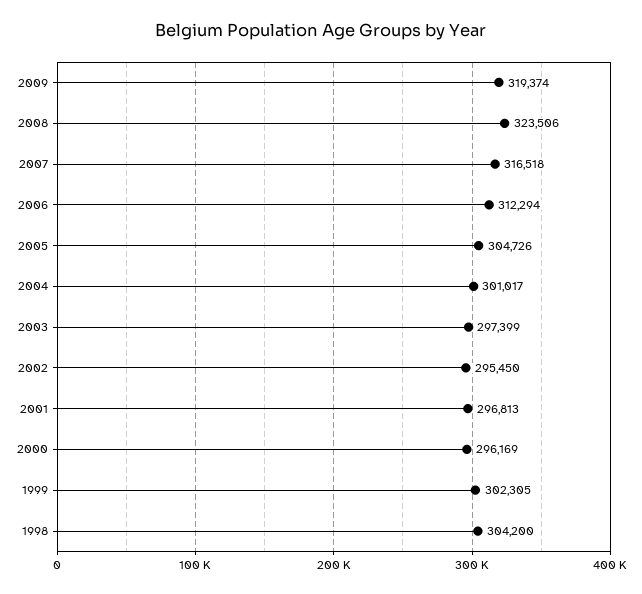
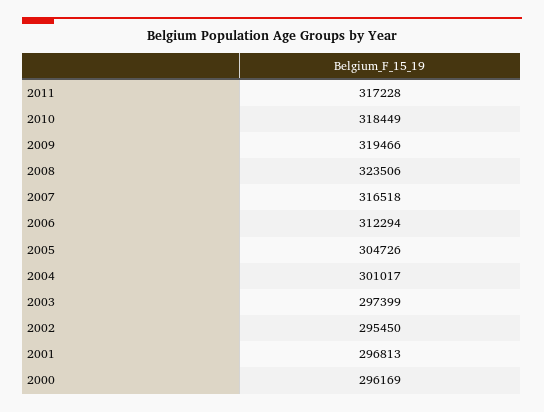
2009: 319374 -> 319466
1999: 302305 -> none
1998: 304200 -> none
2011: none -> 317228
2010: none -> 318449

